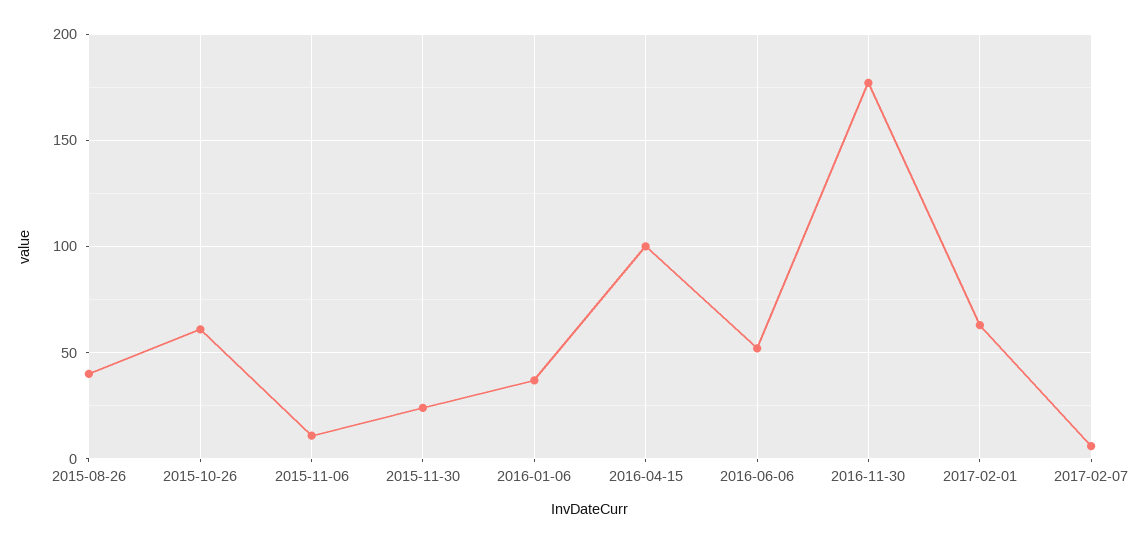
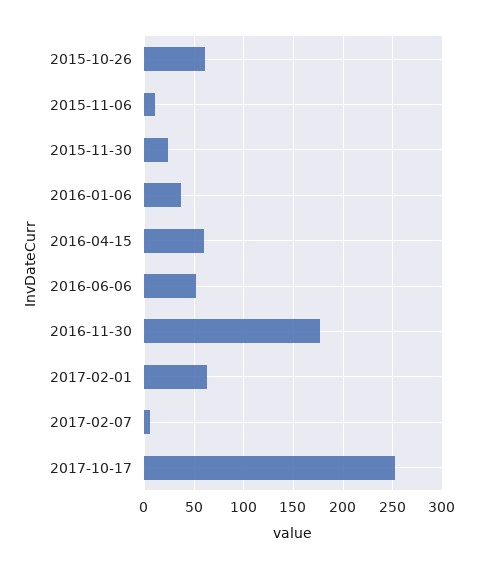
2015-08-26: 40 -> none
2016-04-15: 100 -> 60
2017-10-17: none -> 250

